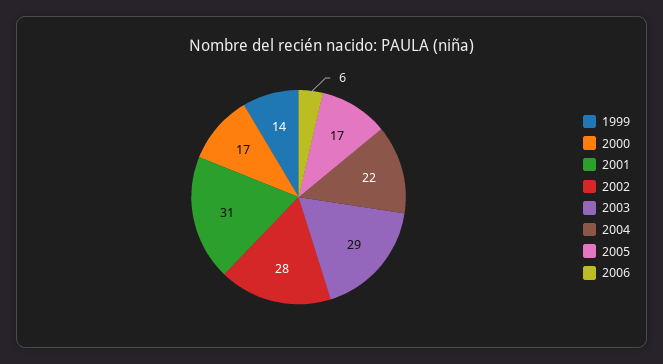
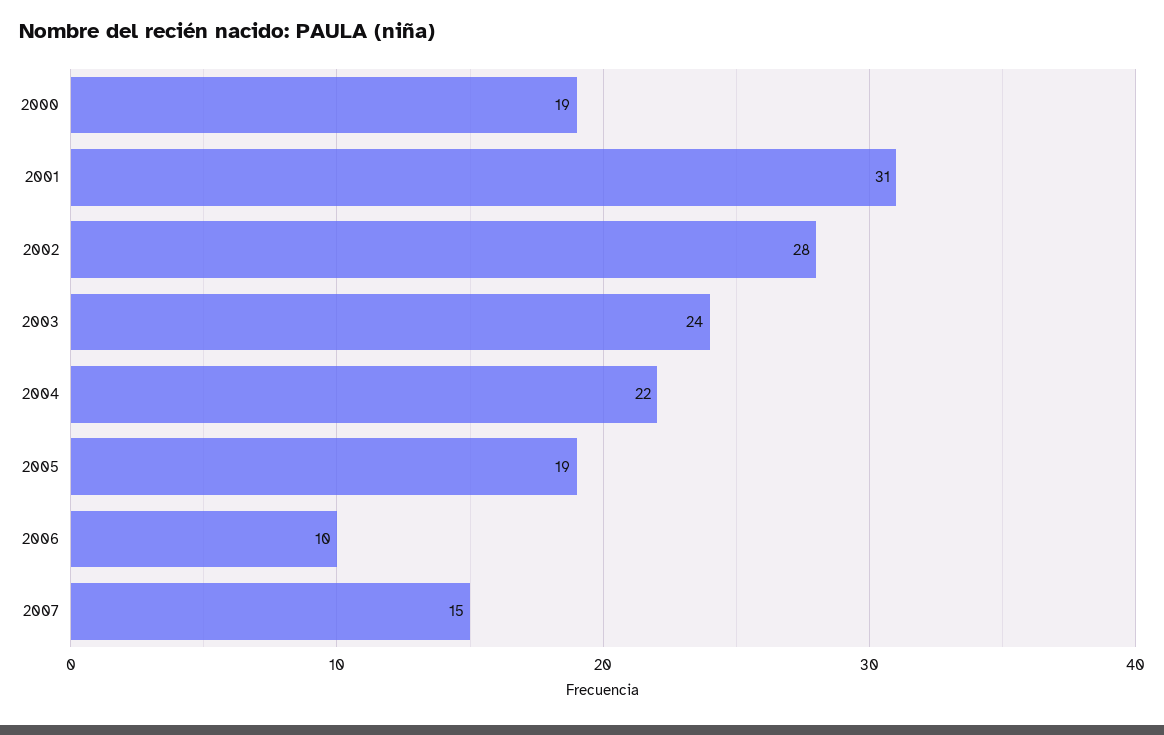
1999: 14 -> none
2000: 17 -> 19
2003: 29 -> 24
2005: 17 -> 19
2006: 6 -> 10
2007: none -> 15

